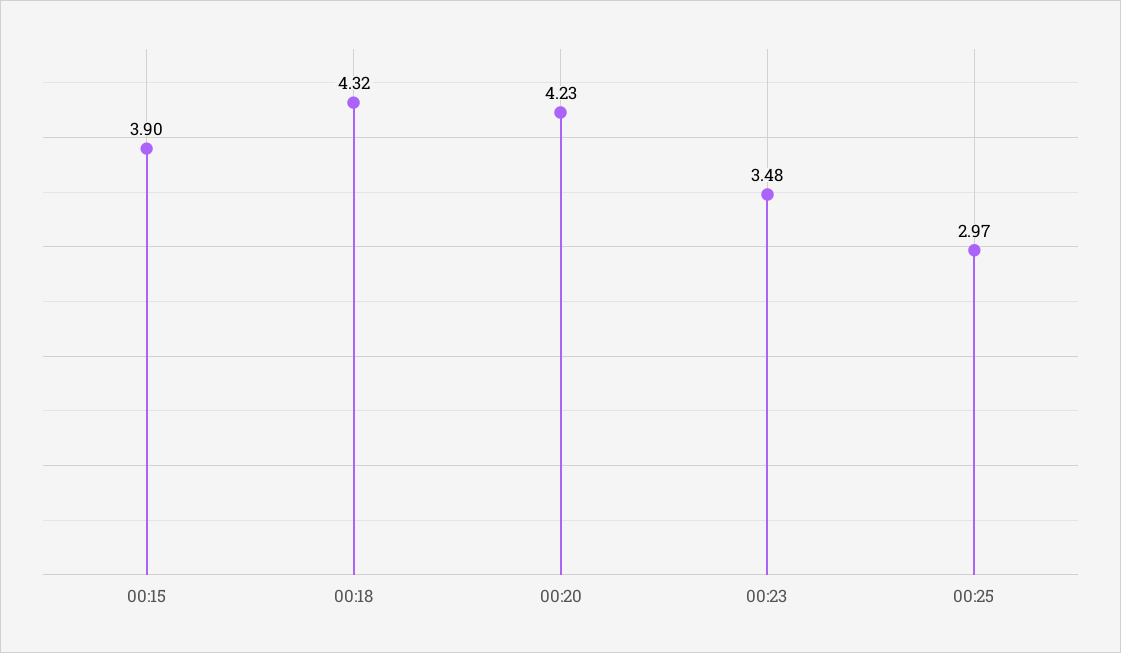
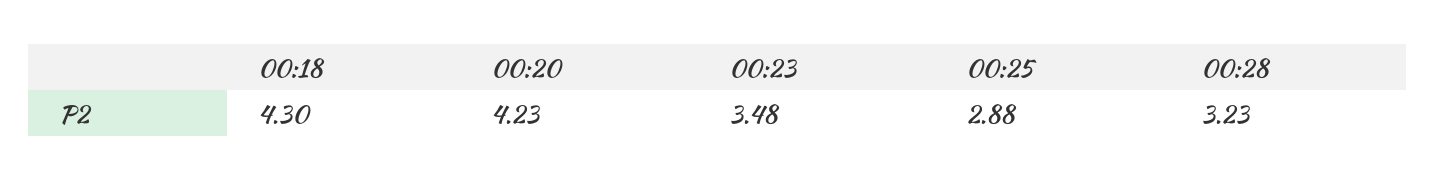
00:15: 3.9 -> none
00:18: 4.32 -> 4.3
00:25: 2.97 -> 2.88
00:28: none -> 3.23

